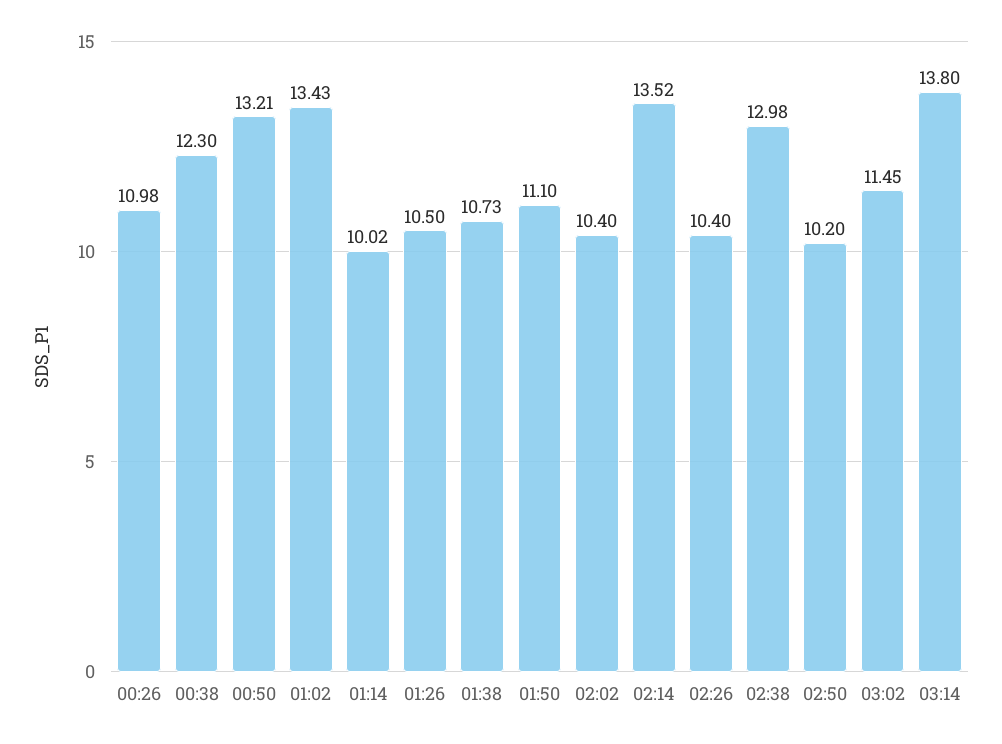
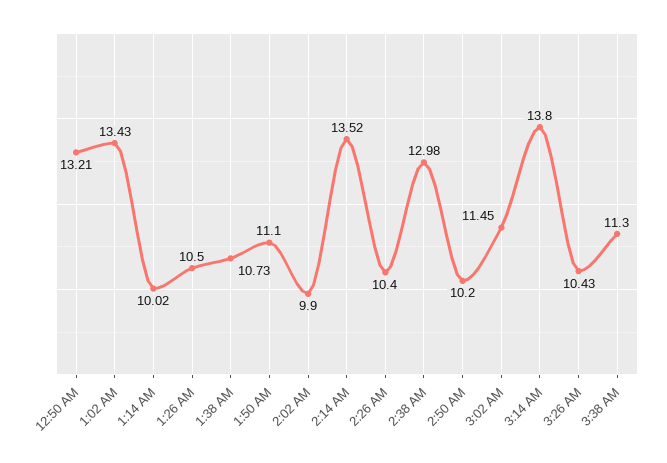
00:26: 10.98 -> none
00:38: 12.3 -> none
02:02: 10.4 -> 9.9
3:26 AM: none -> 10.43
3:38 AM: none -> 11.3

